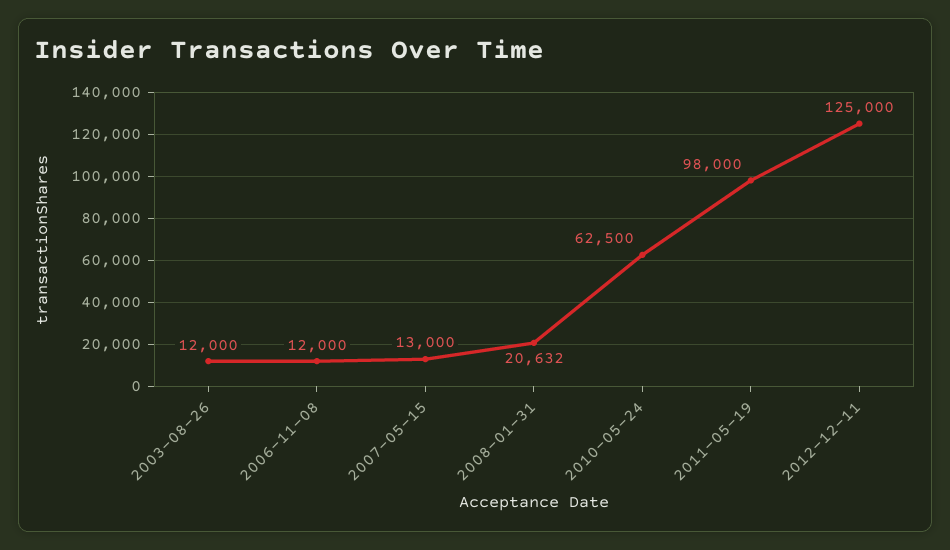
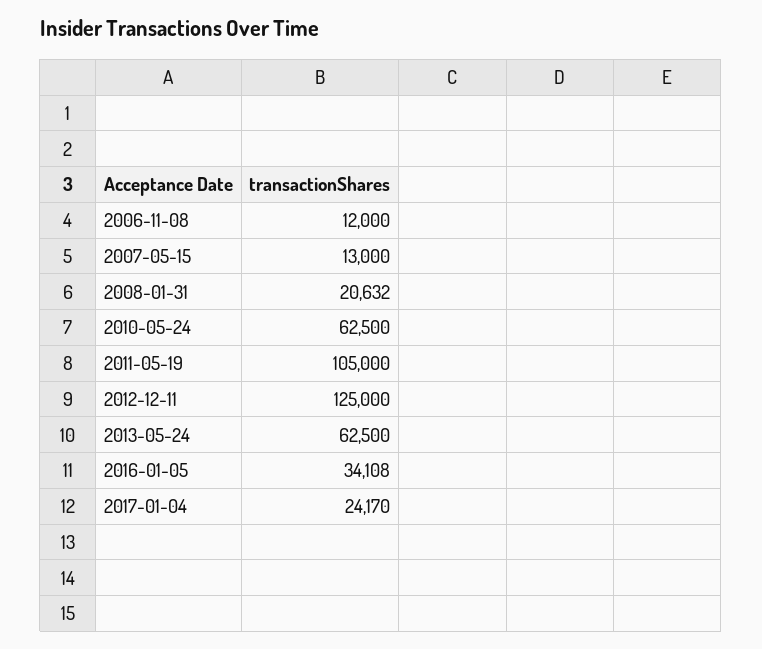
2003-08-26: 12000 -> none
2011-05-19: 98000 -> 105000
2013-05-24: none -> 62500
2016-01-05: none -> 34108
2017-01-04: none -> 24170

